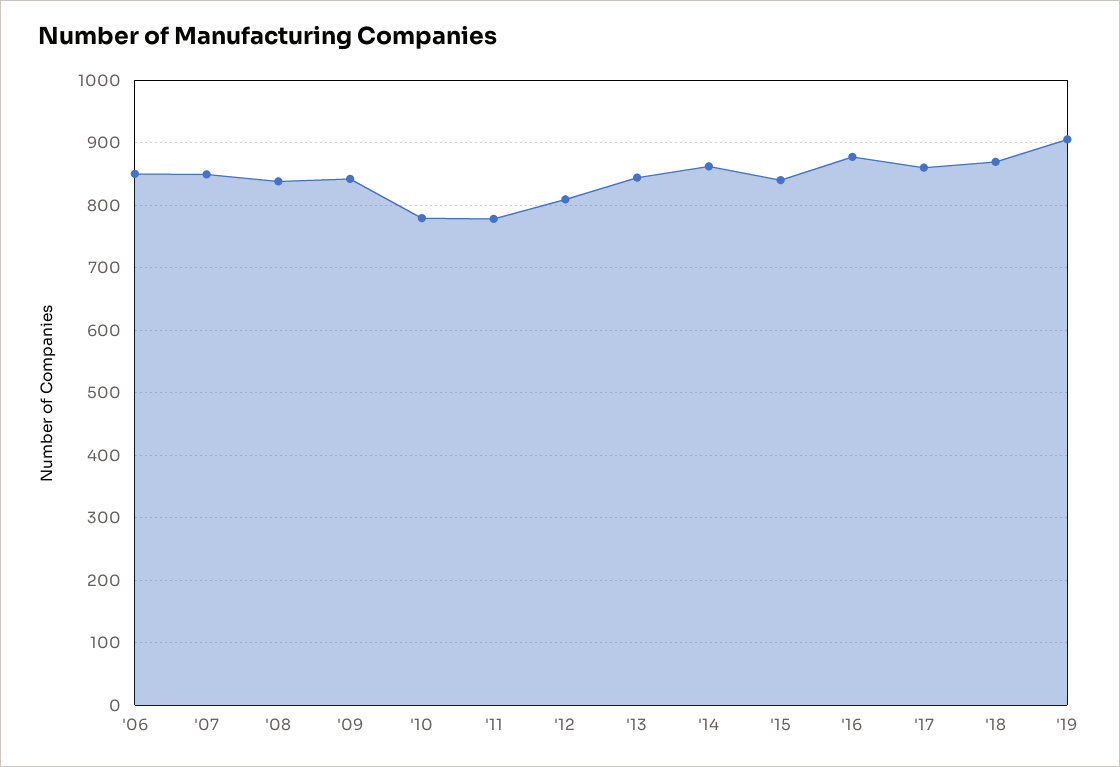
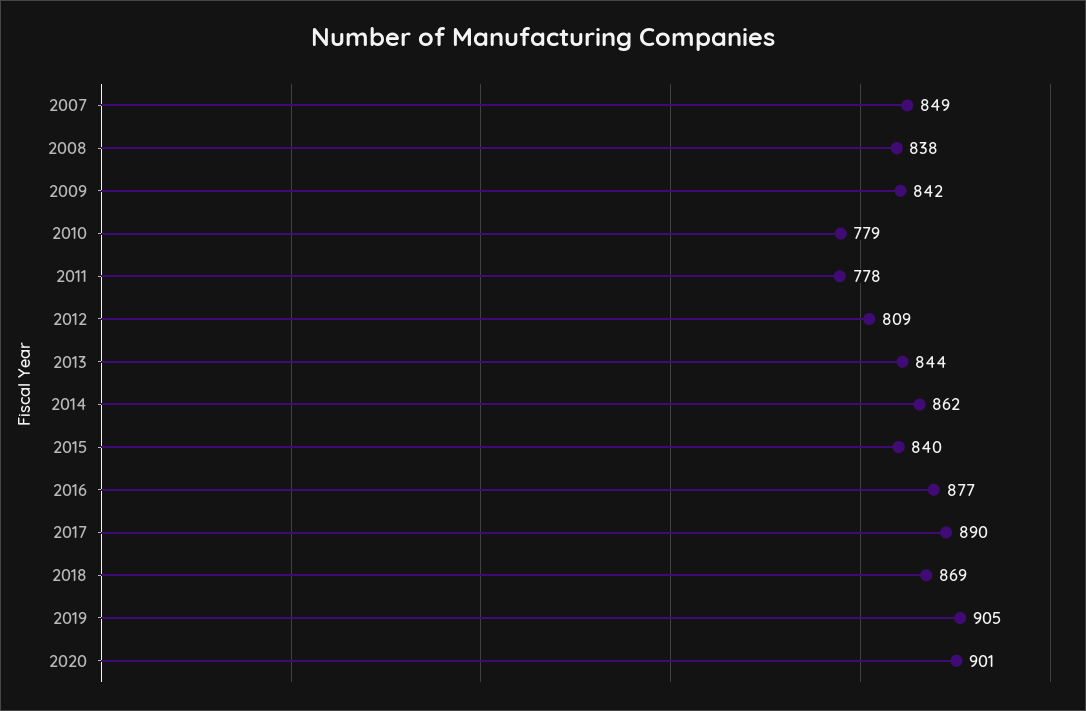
'06: 850 -> none
'17: 860 -> 890
2020: none -> 901

